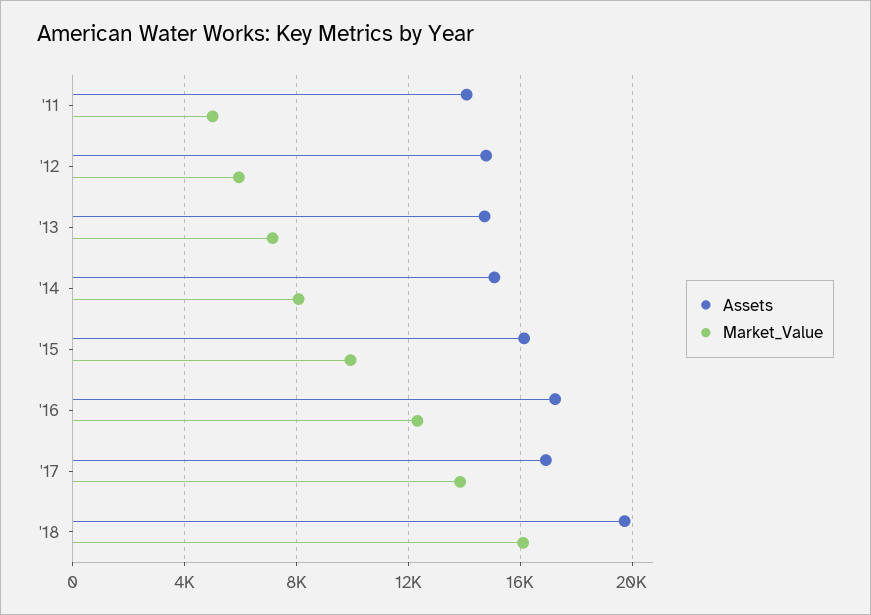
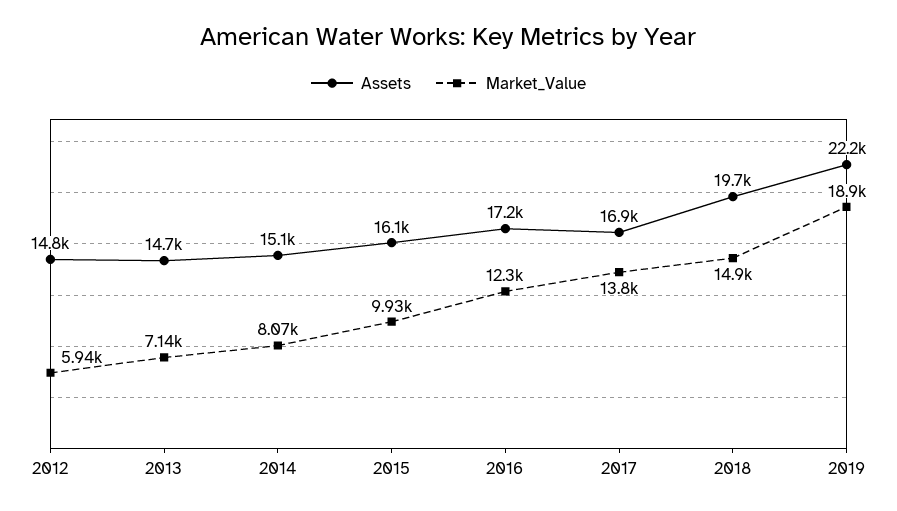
Assets, '11: 14000 -> none
Market_Value, '11: 5000 -> none
Market_Value, '18: 16000 -> 14900
Assets, 2019: none -> 22200
Market_Value, 2019: none -> 18900

